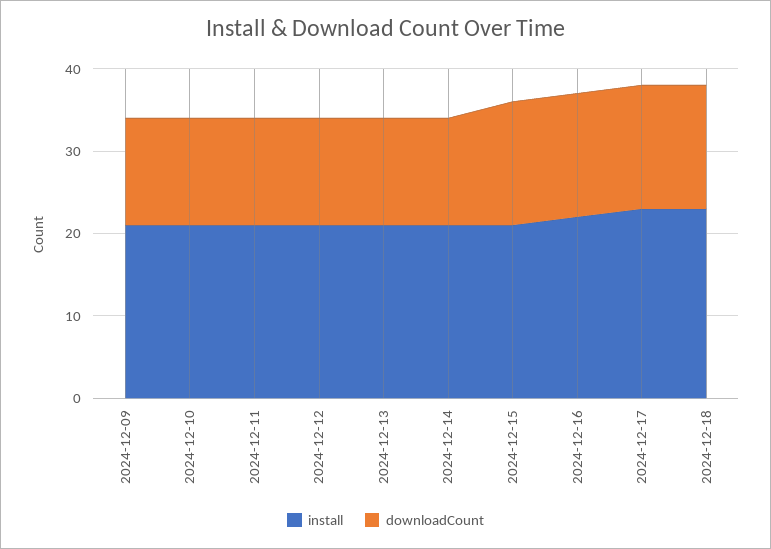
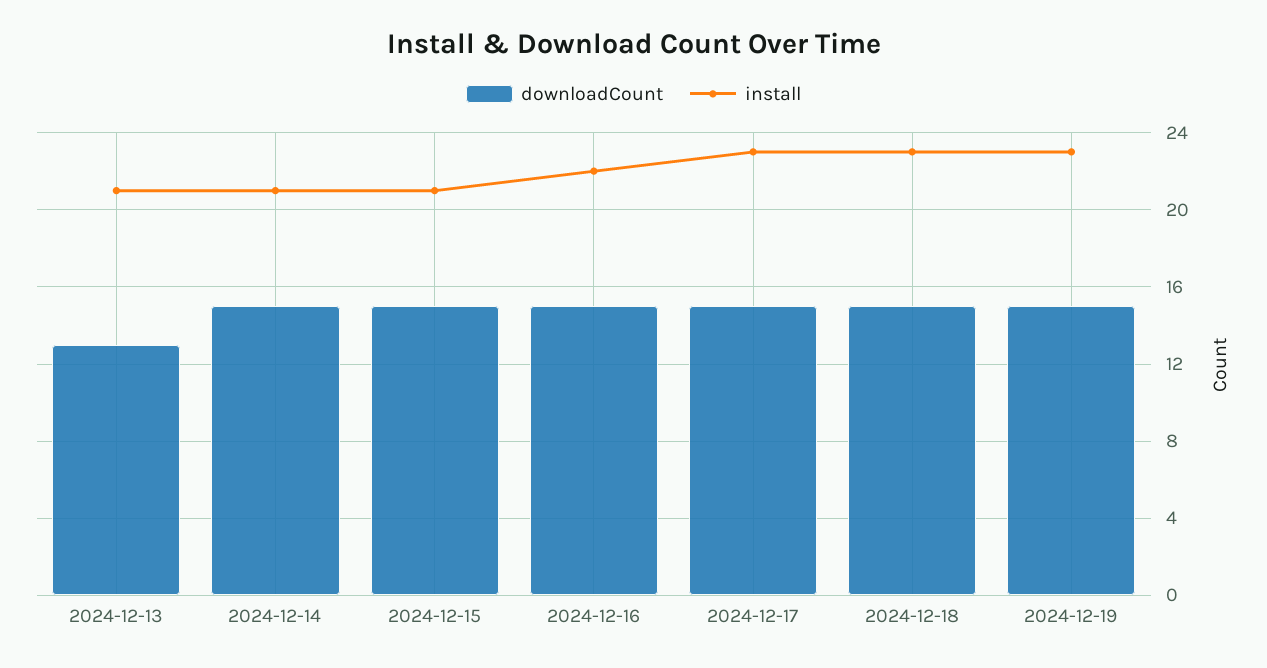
install, 2024-12-09: 21 -> none
downloadCount, 2024-12-09: 13 -> none
install, 2024-12-10: 21 -> none
downloadCount, 2024-12-10: 13 -> none
install, 2024-12-11: 21 -> none
downloadCount, 2024-12-11: 13 -> none
install, 2024-12-12: 21 -> none
downloadCount, 2024-12-12: 13 -> none
downloadCount, 2024-12-14: 13 -> 15
downloadCount, 2024-12-19: none -> 15
install, 2024-12-19: none -> 23

